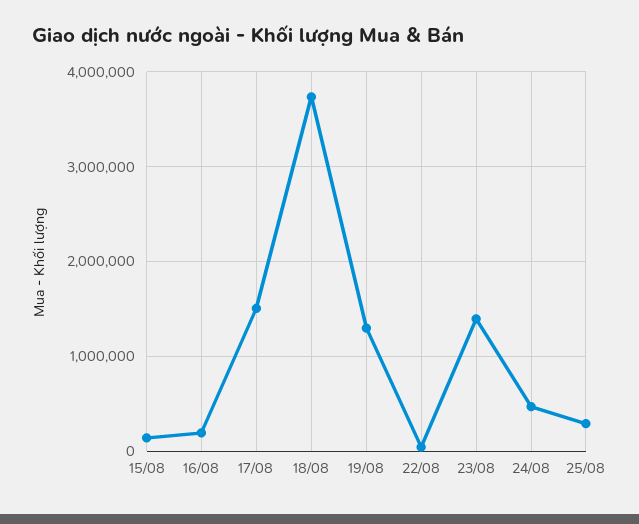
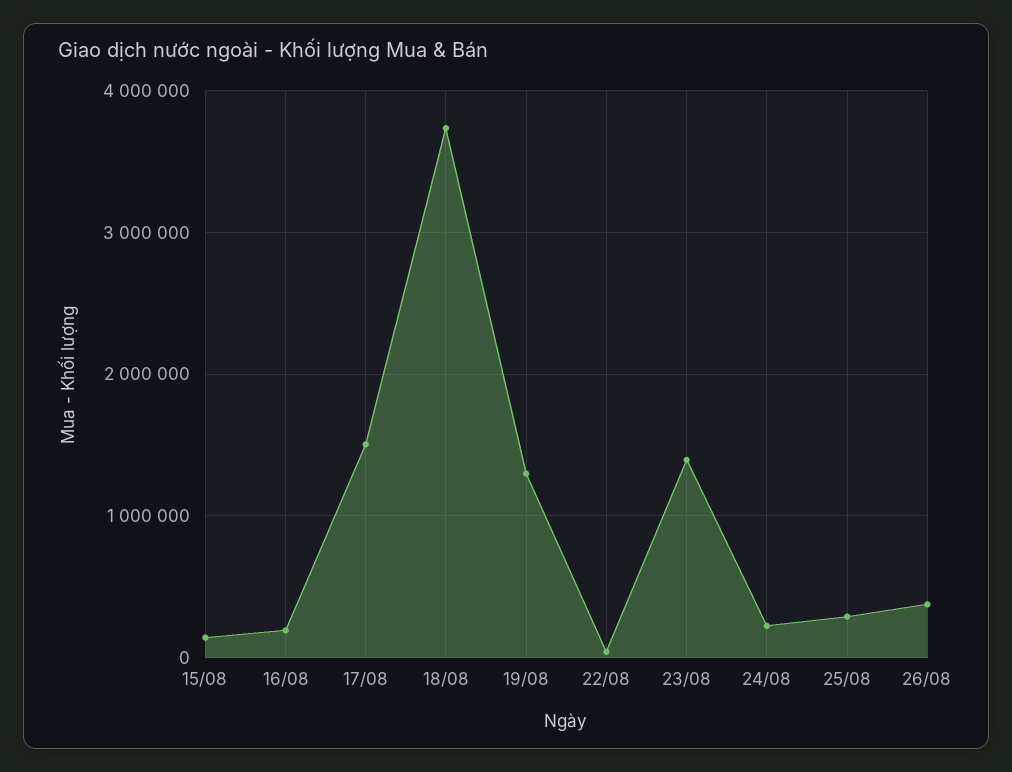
24/08: 500000 -> 200000
26/08: none -> 400000

